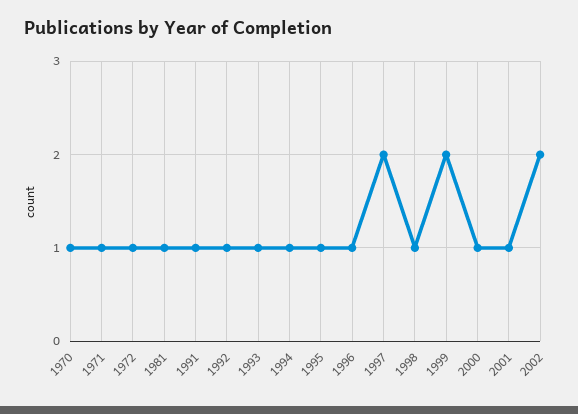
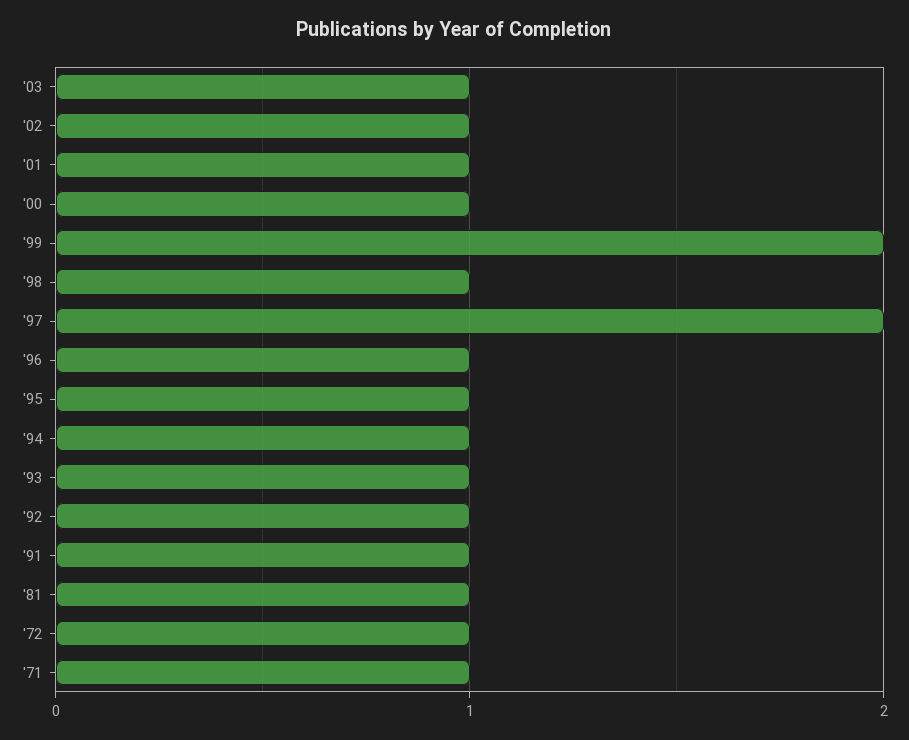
1970: 1 -> none
2002: 2 -> 1
'03: none -> 1

